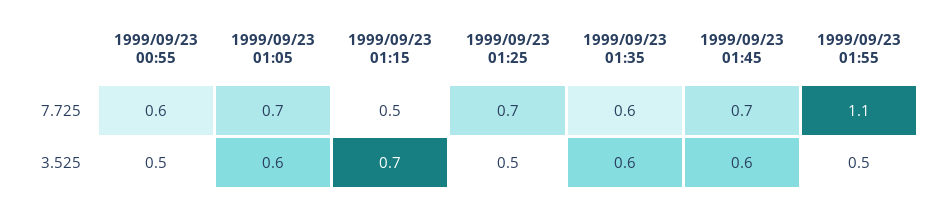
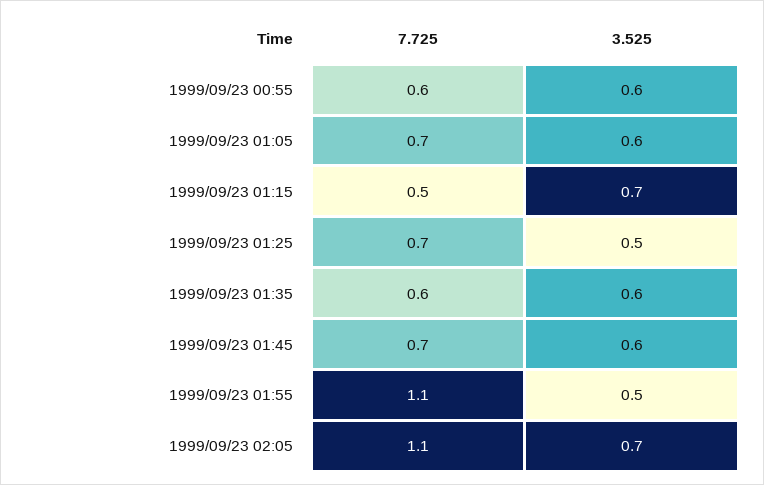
1999/09/23 00:55, 3.525: 0.5 -> 0.6
1999/09/23 02:05, 7.725: none -> 1.1
1999/09/23 02:05, 3.525: none -> 0.7

